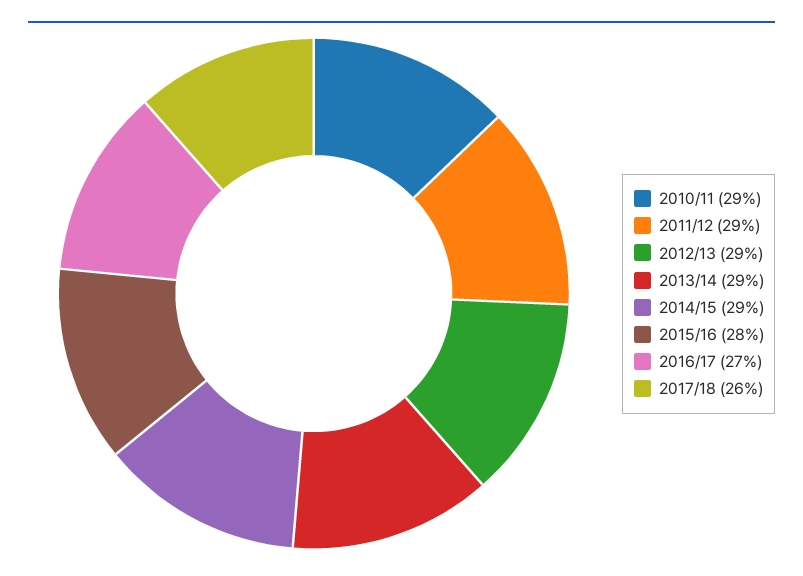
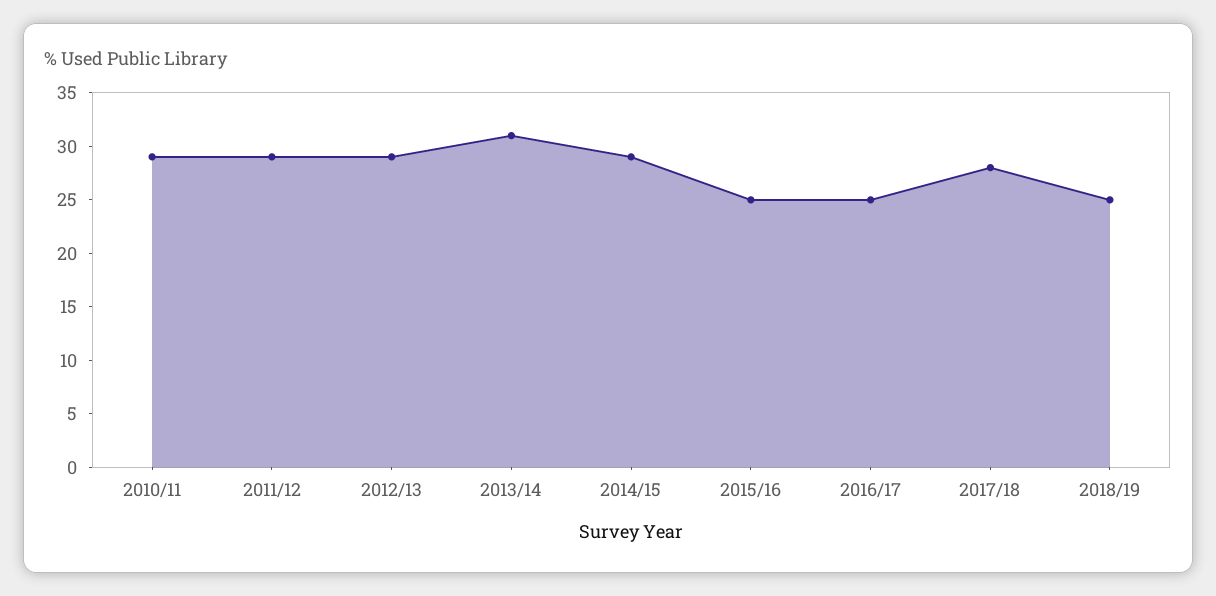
2013/14: 29 -> 31
2015/16: 28 -> 25
2016/17: 27 -> 25
2017/18: 26 -> 28
2018/19: none -> 25

